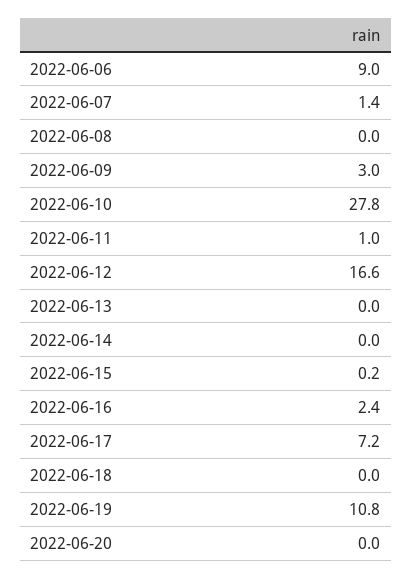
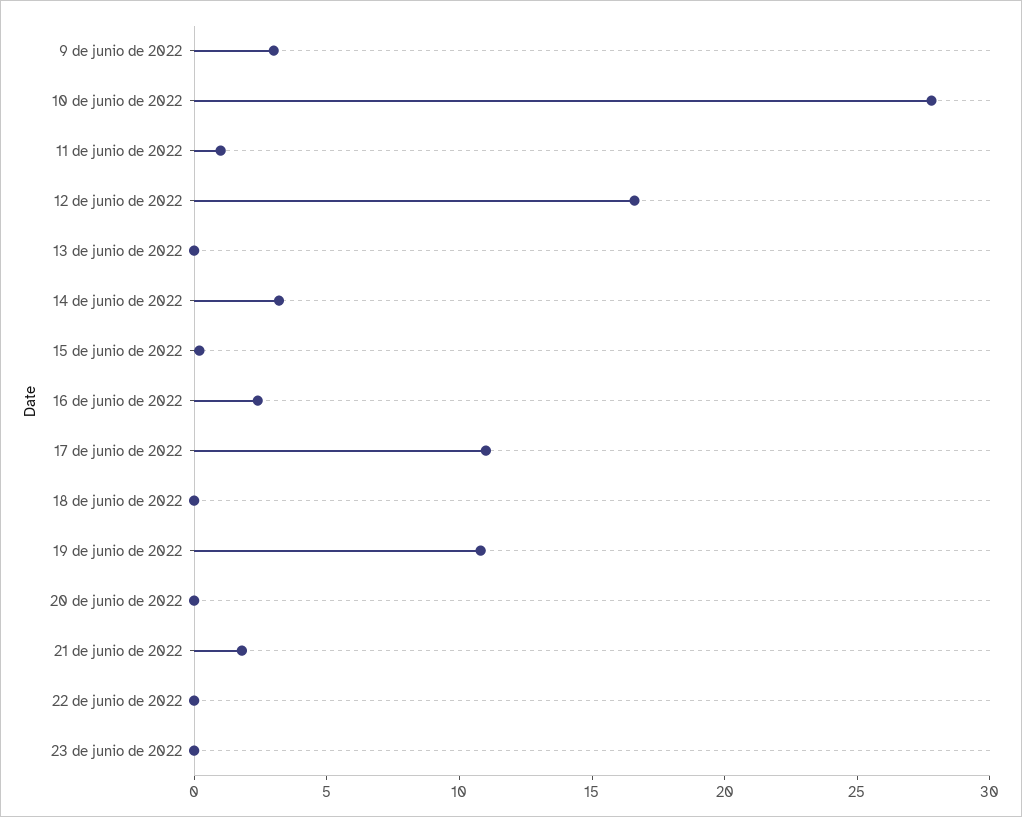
2022-06-06: 9 -> none
2022-06-07: 1.4 -> none
2022-06-08: 0 -> none
2022-06-14: 0 -> 3
2022-06-17: 7.2 -> 11
21 de junio de 2022: none -> 2
22 de junio de 2022: none -> 0
23 de junio de 2022: none -> 0

